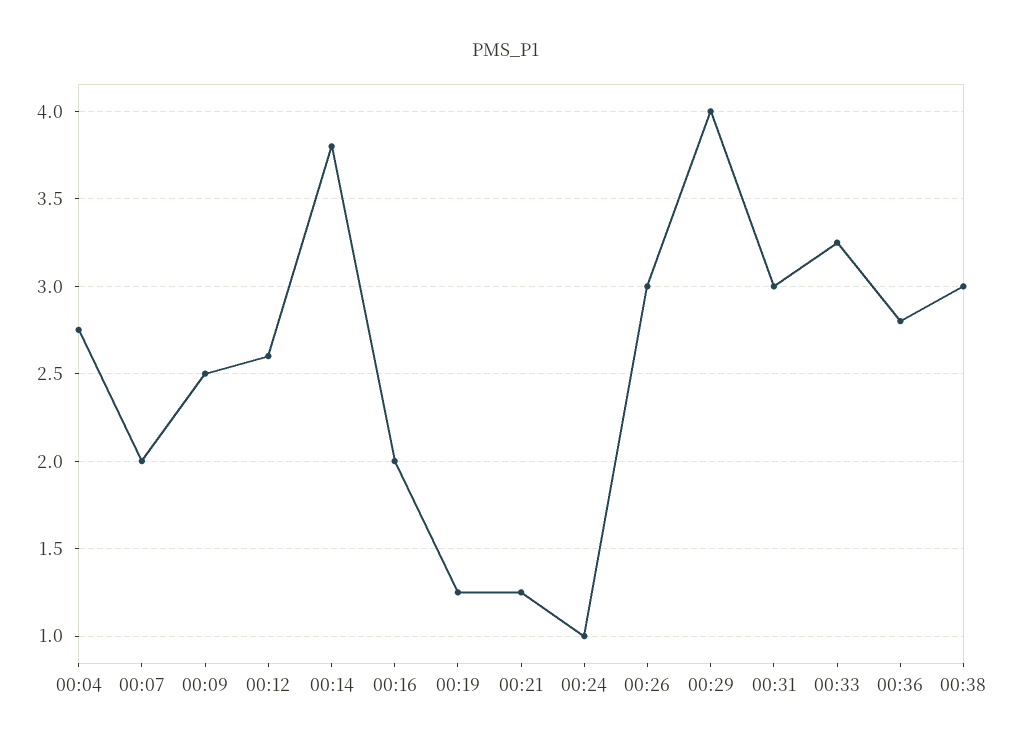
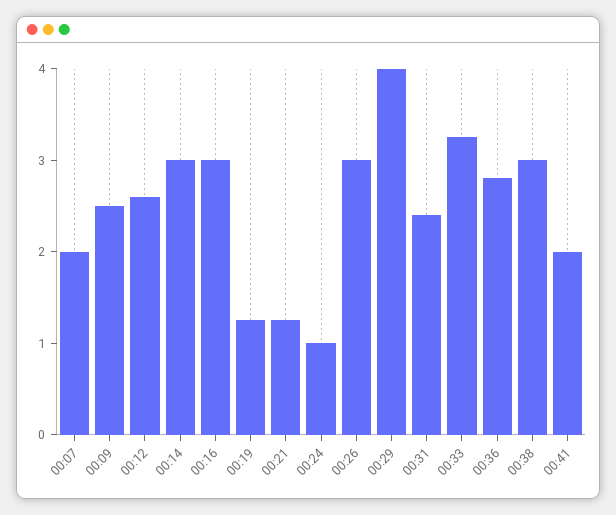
00:04: 2.75 -> none
00:14: 3.8 -> 3
00:16: 2 -> 3
00:31: 3 -> 2.4
00:41: none -> 2

